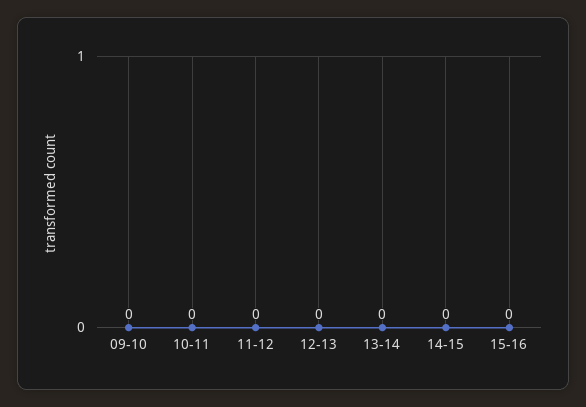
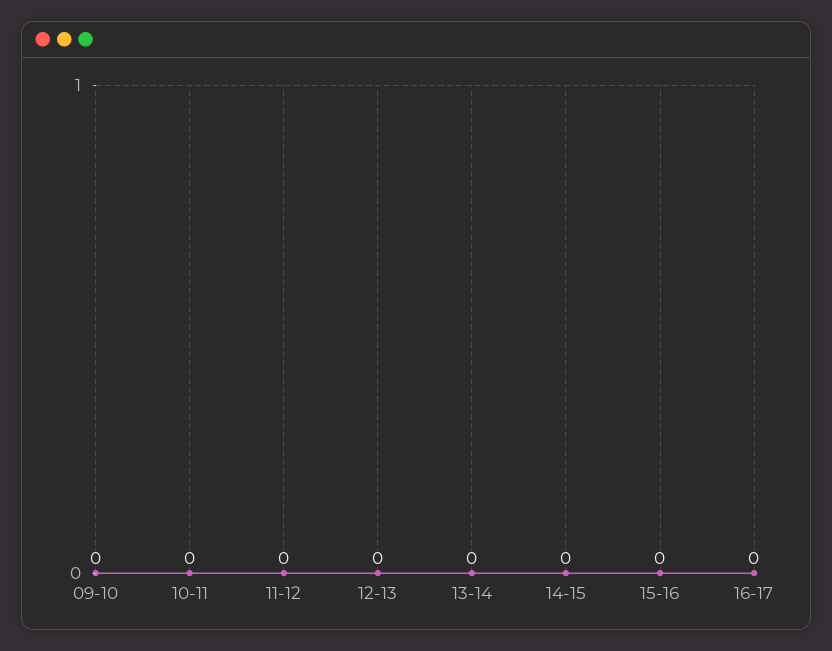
16-17: none -> 0

